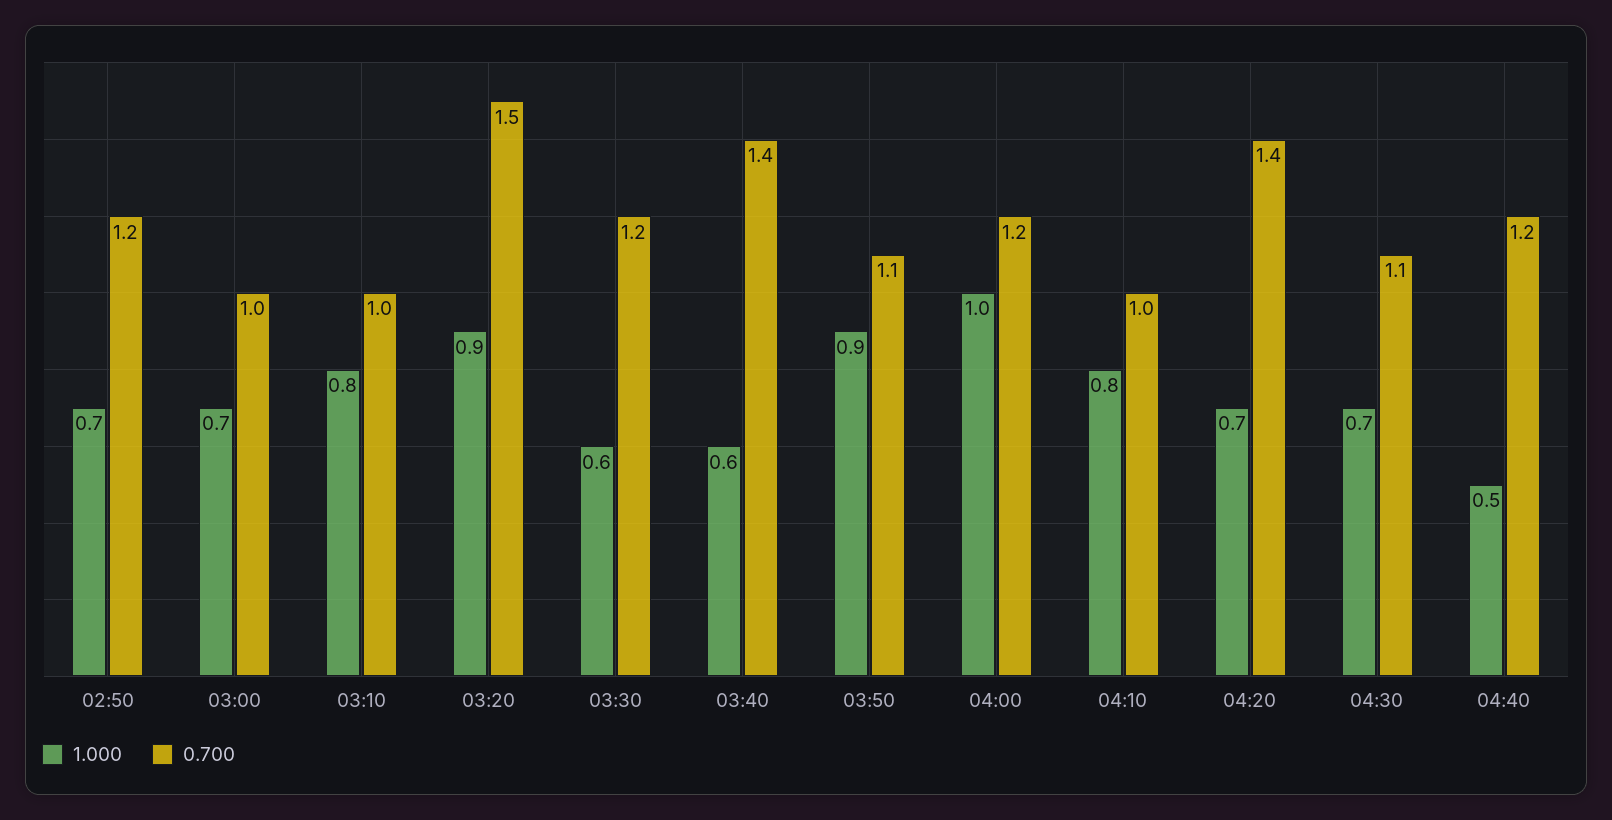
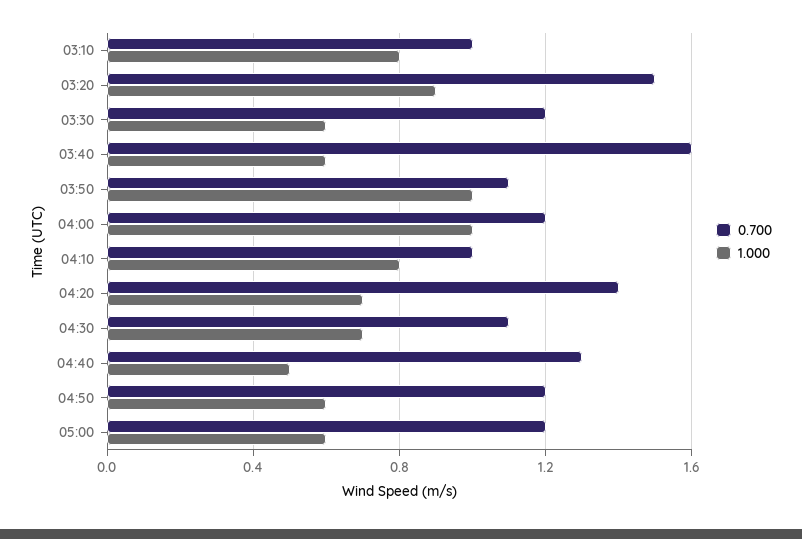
1.000, 02:50: 0.7 -> none
0.700, 02:50: 1.2 -> none
1.000, 03:00: 0.7 -> none
0.700, 03:00: 1 -> none
0.700, 03:40: 1.4 -> 1.6
1.000, 03:50: 0.9 -> 1
0.700, 04:40: 1.2 -> 1.3
0.700, 04:50: none -> 1.2
1.000, 04:50: none -> 0.6
0.700, 05:00: none -> 1.2
1.000, 05:00: none -> 0.6

